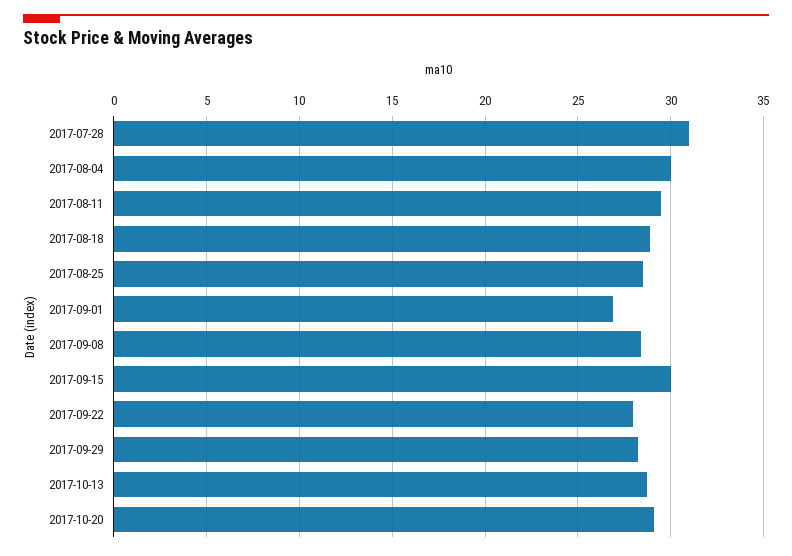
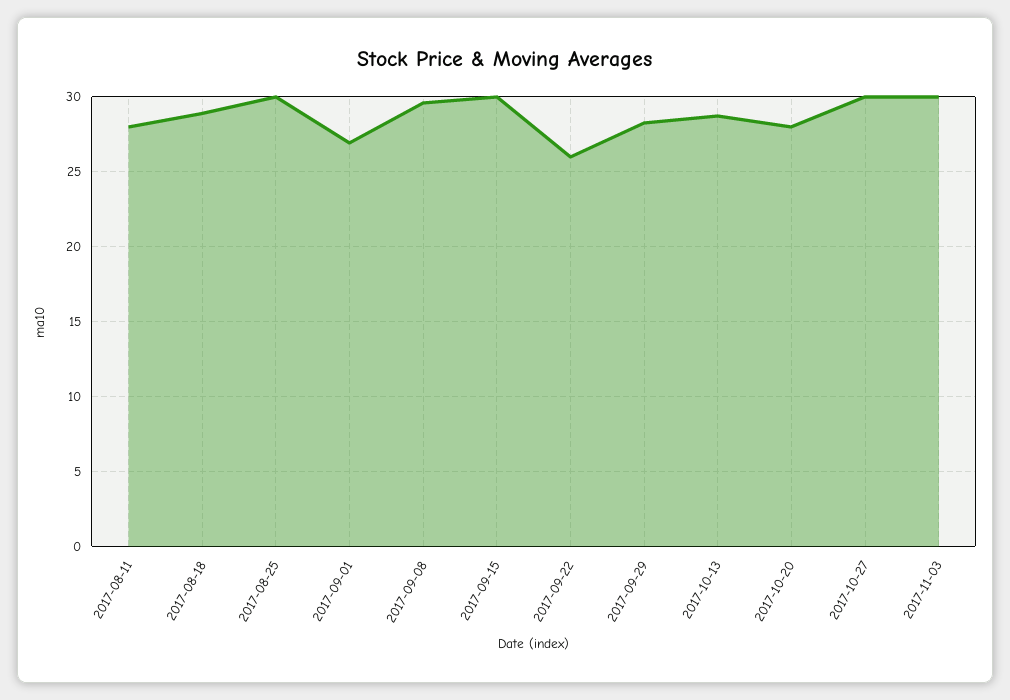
2017-07-28: 31 -> none
2017-08-04: 30 -> none
2017-08-11: 29.5 -> 28
2017-08-25: 28.5 -> 30
2017-09-08: 28.5 -> 29.5
2017-09-22: 28 -> 26
2017-10-20: 29 -> 28
2017-10-27: none -> 30
2017-11-03: none -> 30

